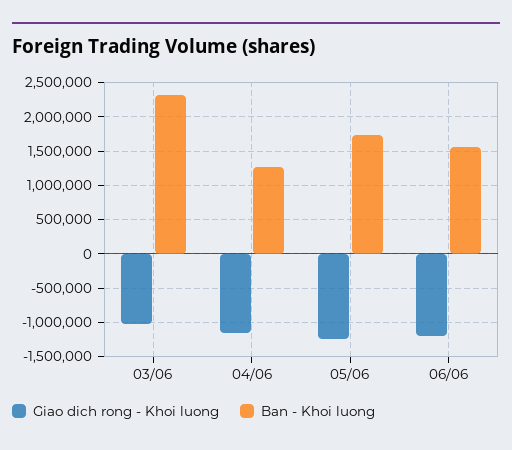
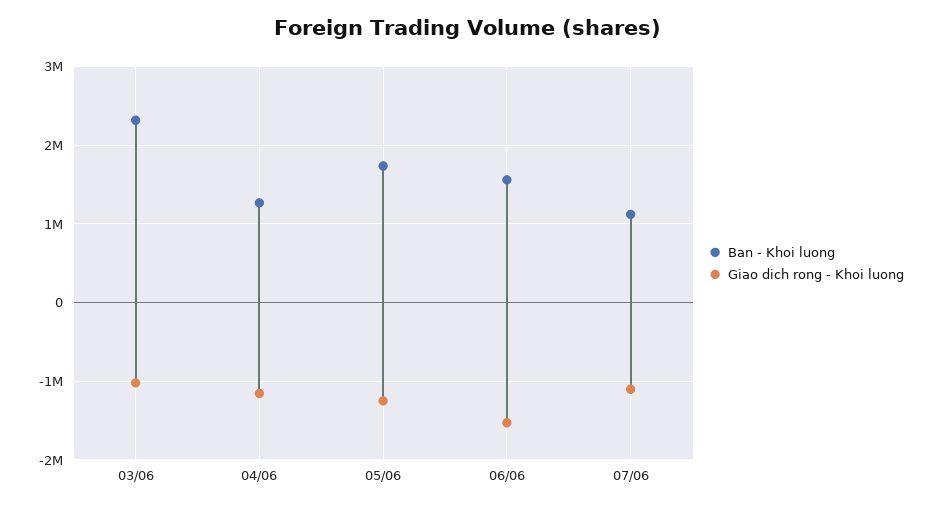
Giao dich rong - Khoi luong, 06/06: -1200000 -> -1500000
Ban - Khoi luong, 07/06: none -> 1100000
Giao dich rong - Khoi luong, 07/06: none -> -1100000

